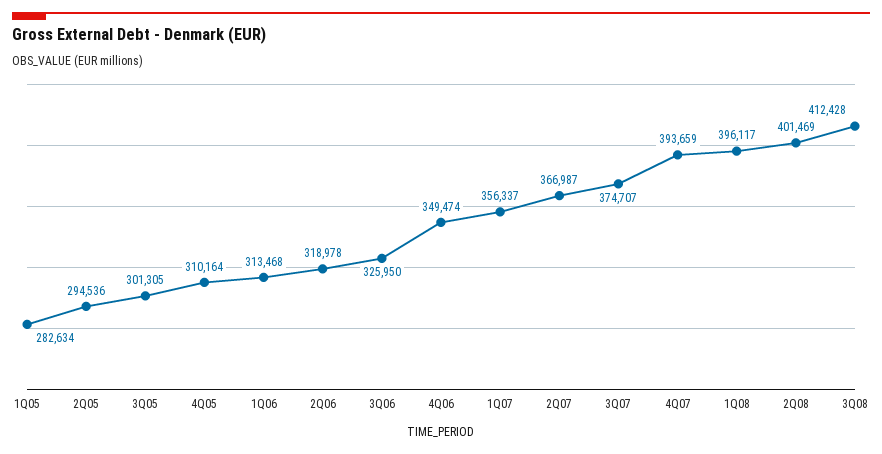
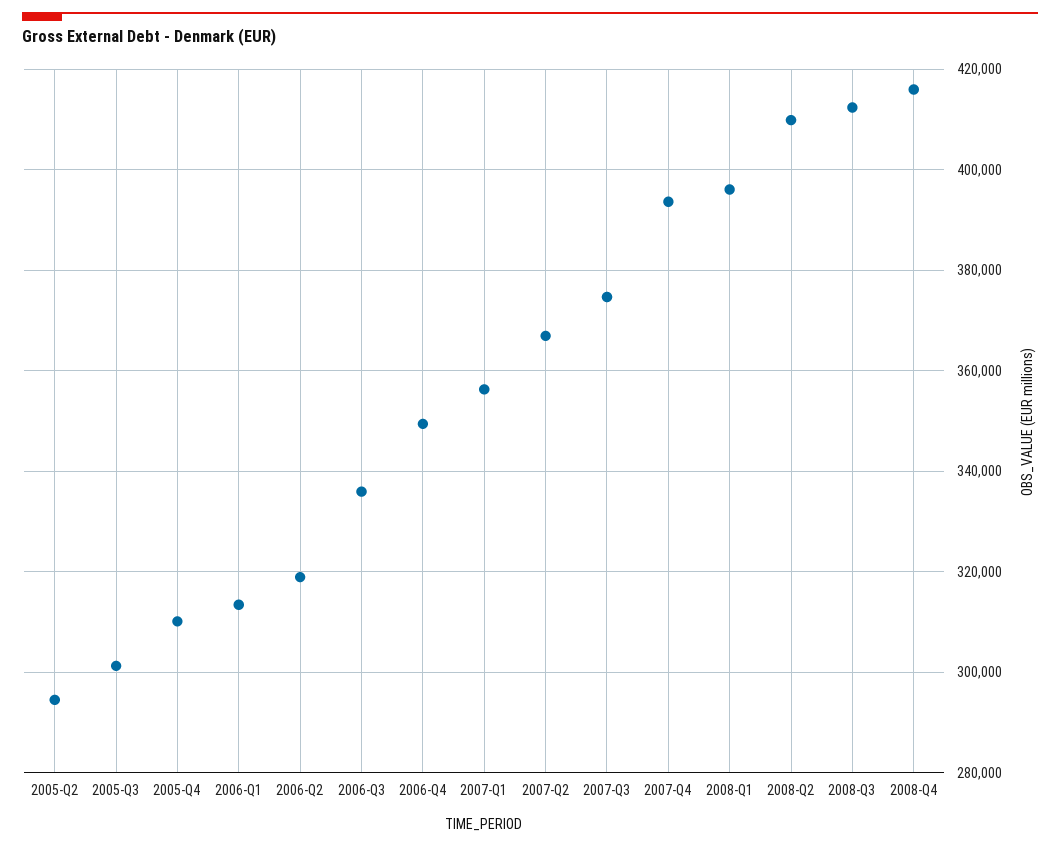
1Q05: 282634 -> none
3Q06: 325950 -> 336000
2Q08: 401469 -> 410000
2008-Q4: none -> 416000

